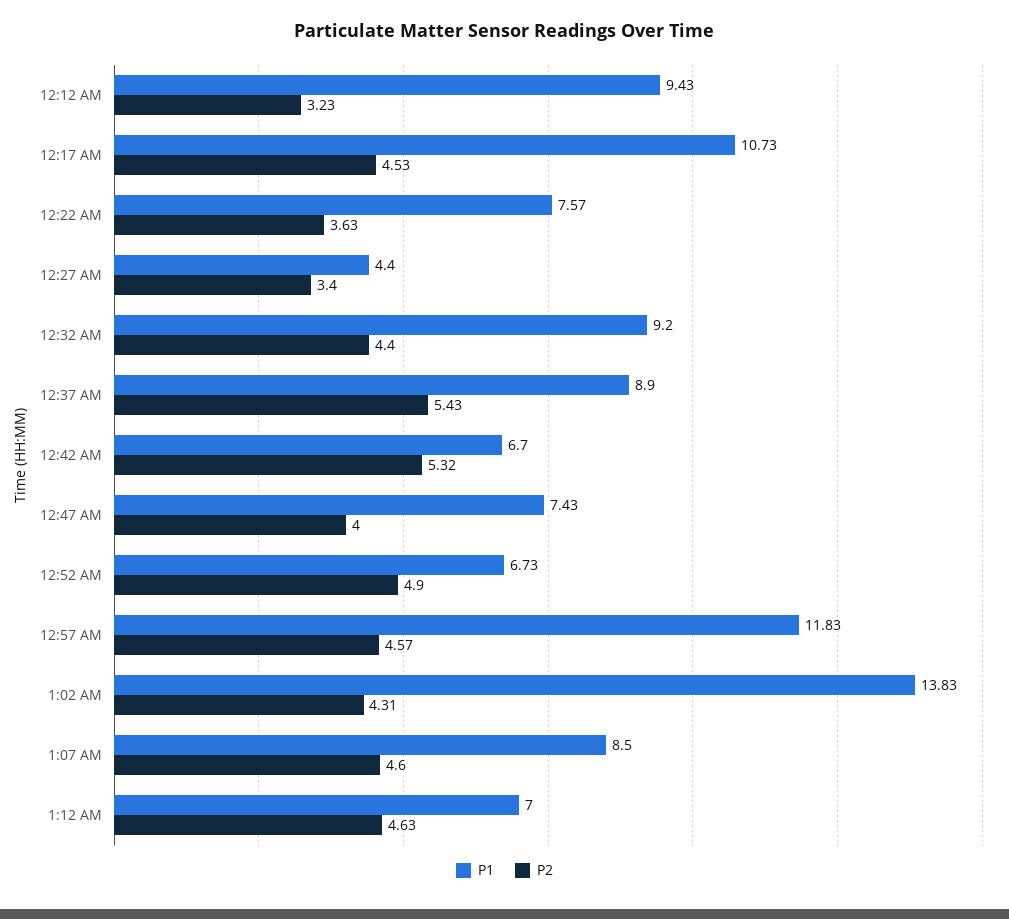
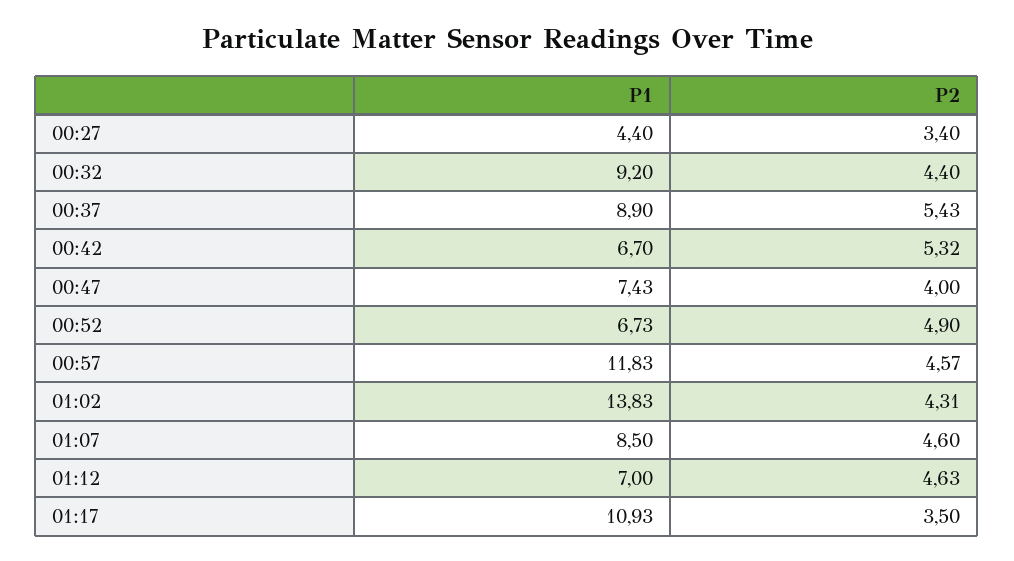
P1, 12:12 AM: 9.43 -> none
P2, 12:12 AM: 3.23 -> none
P1, 12:17 AM: 10.73 -> none
P2, 12:17 AM: 4.53 -> none
P1, 12:22 AM: 7.57 -> none
P2, 12:22 AM: 3.63 -> none
P1, 01:17: none -> 10.93
P2, 01:17: none -> 3.5

